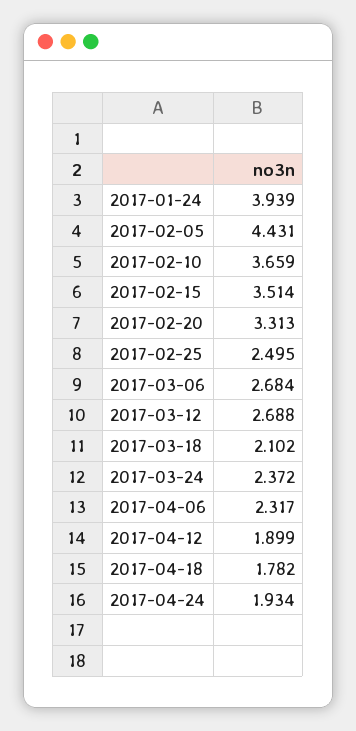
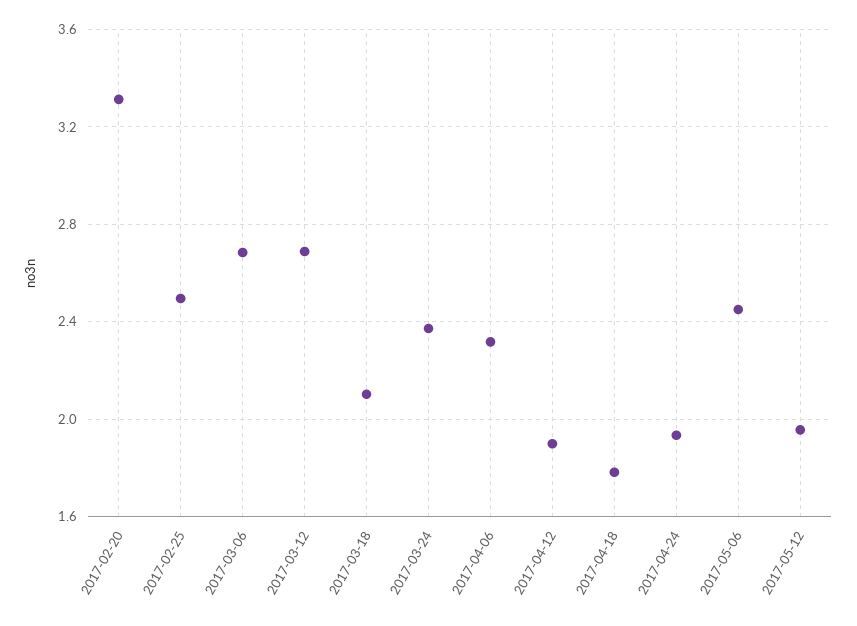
2017-01-24: 3.939 -> none
2017-02-05: 4.431 -> none
2017-02-10: 3.659 -> none
2017-02-15: 3.514 -> none
2017-05-06: none -> 2.45
2017-05-12: none -> 1.95

